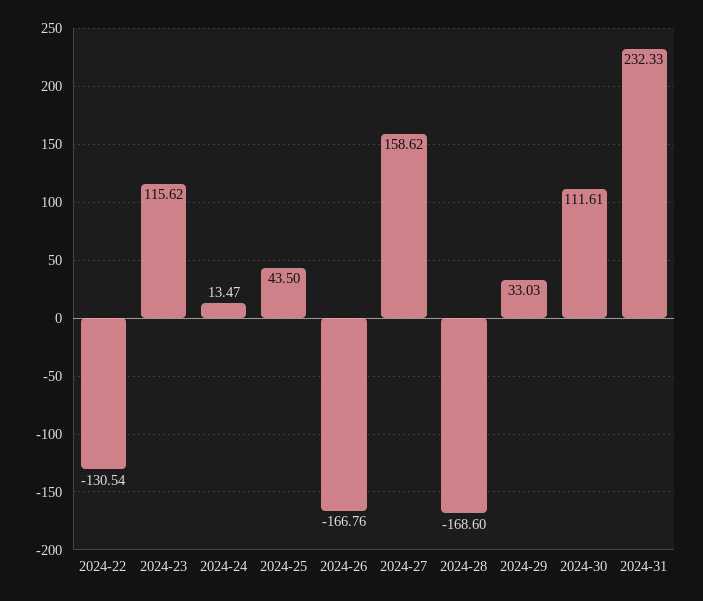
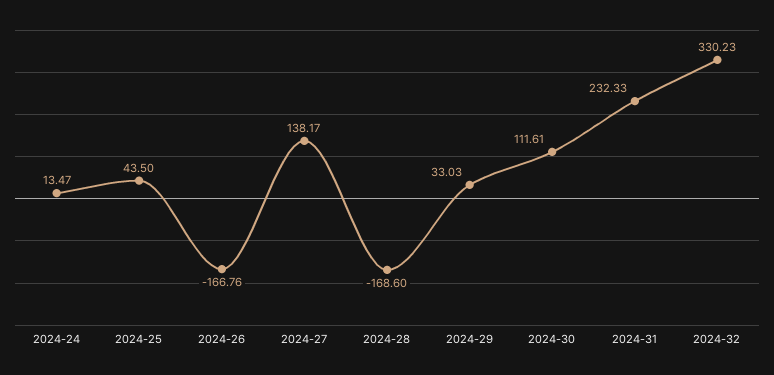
2024-22: -130.54 -> none
2024-23: 115.62 -> none
2024-27: 158.62 -> 138.17
2024-32: none -> 330.23

